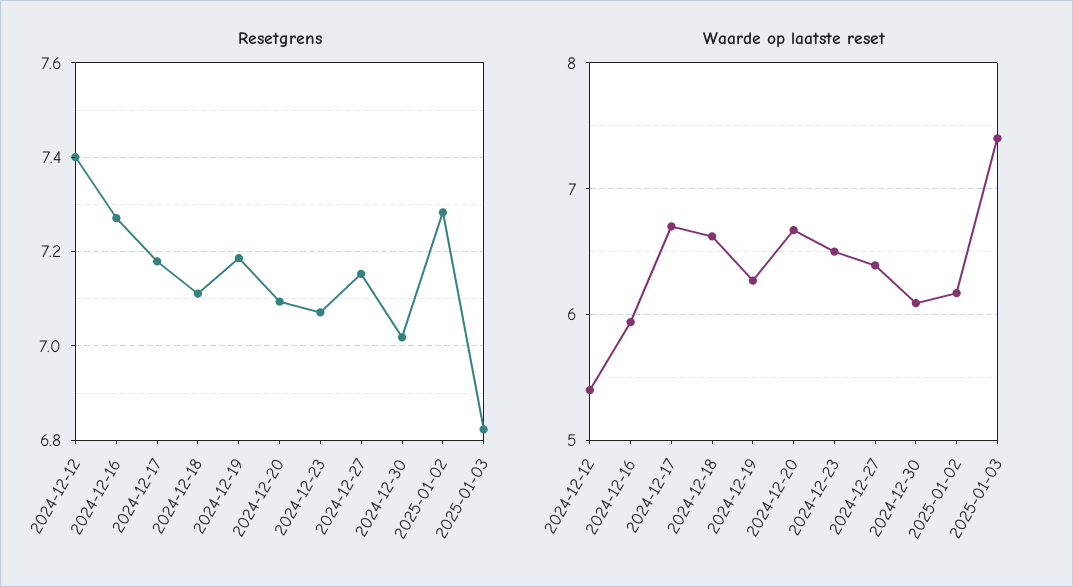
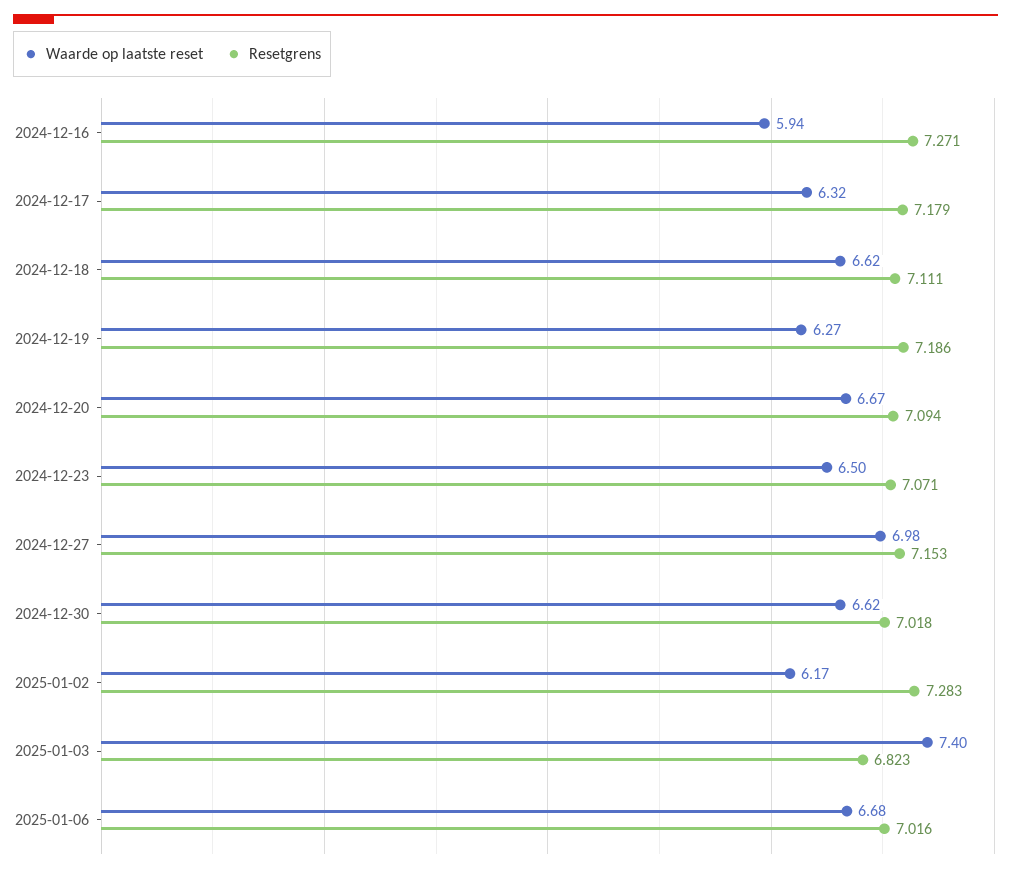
Resetgrens, 2024-12-12: 7.4 -> none
Waarde op laatste reset, 2024-12-12: 5.4 -> none
Waarde op laatste reset, 2024-12-17: 6.7 -> 6.32
Waarde op laatste reset, 2024-12-27: 6.4 -> 6.98
Waarde op laatste reset, 2024-12-30: 6.1 -> 6.62
Waarde op laatste reset, 2025-01-06: none -> 6.68
Resetgrens, 2025-01-06: none -> 7.016

